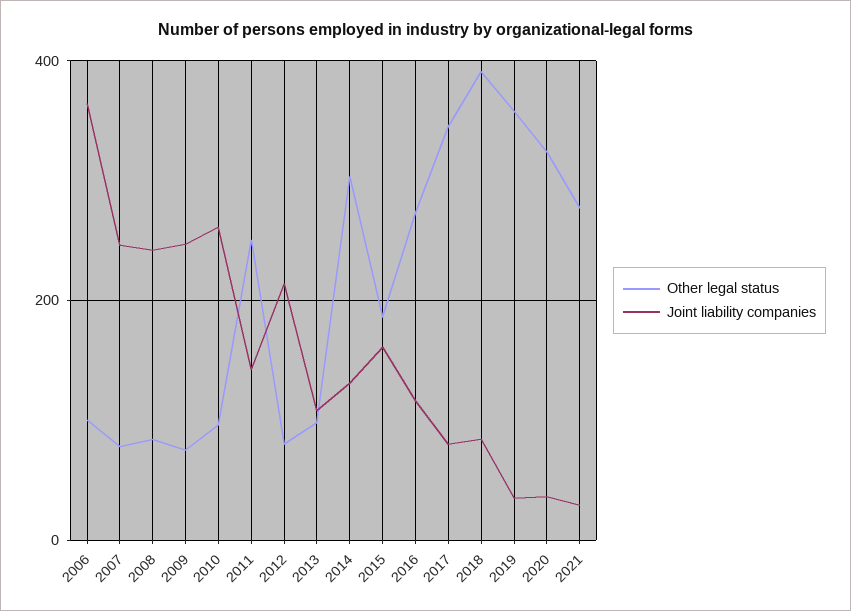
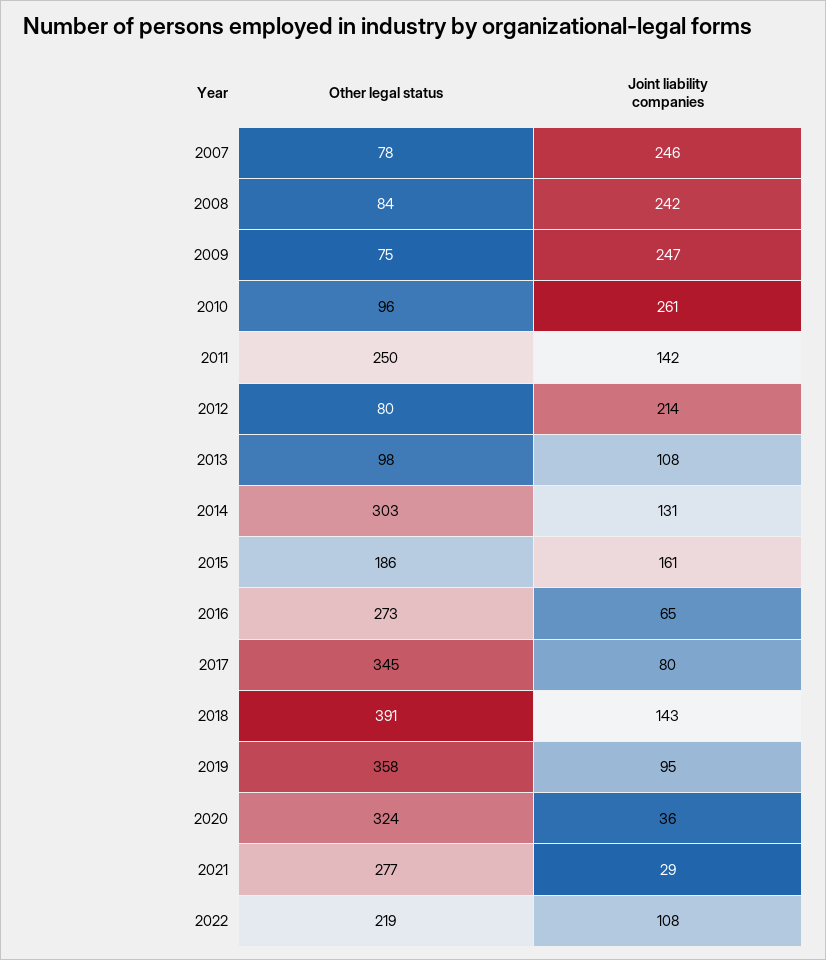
Other legal status, 2006: 100 -> none
Joint liability companies, 2006: 360 -> none
Joint liability companies, 2016: 120 -> 65
Joint liability companies, 2018: 80 -> 143
Joint liability companies, 2019: 40 -> 95
Other legal status, 2022: none -> 219
Joint liability companies, 2022: none -> 108

